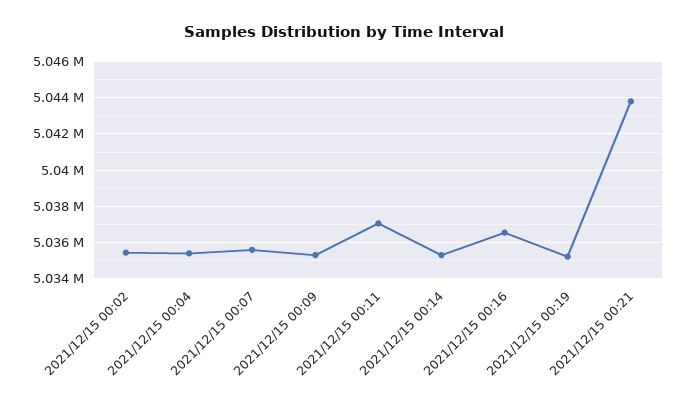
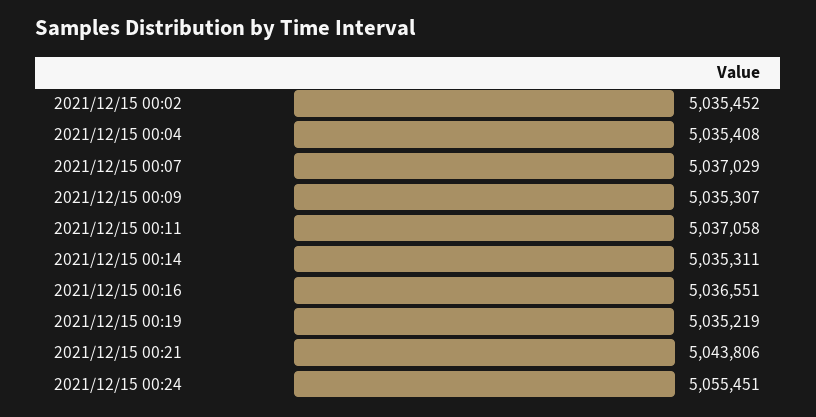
2021/12/15 00:07: 5035500 -> 5037029
2021/12/15 00:24: none -> 5055451

